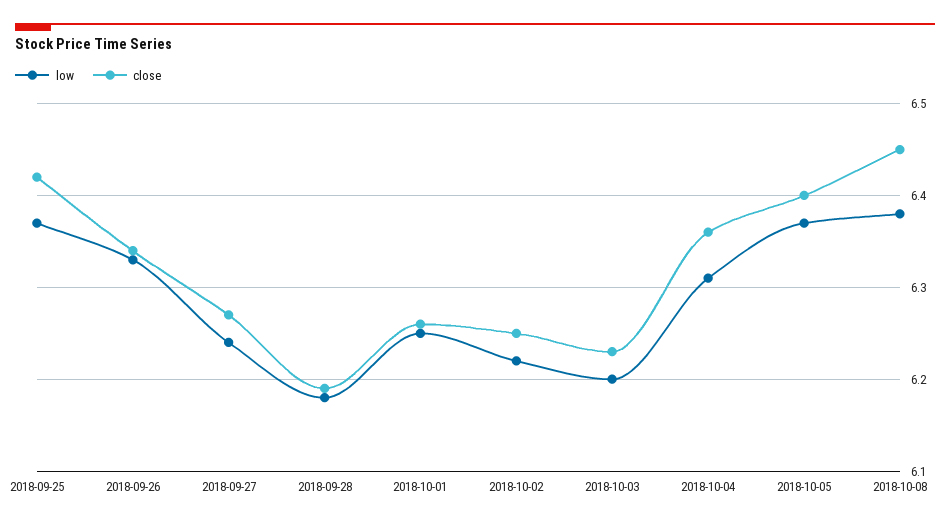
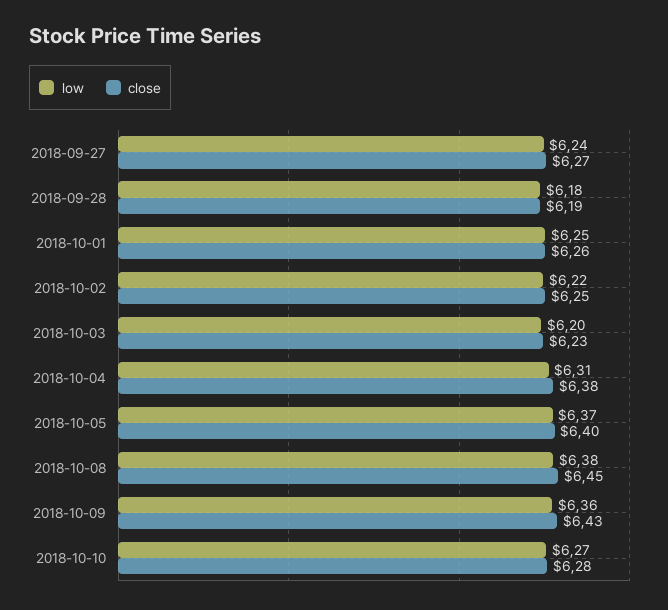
low, 2018-09-25: 6.37 -> none
close, 2018-09-25: 6.42 -> none
low, 2018-09-26: 6.33 -> none
close, 2018-09-26: 6.34 -> none
close, 2018-10-04: 6.36 -> 6.38
low, 2018-10-09: none -> 6.36
close, 2018-10-09: none -> 6.43
low, 2018-10-10: none -> 6.27
close, 2018-10-10: none -> 6.28

